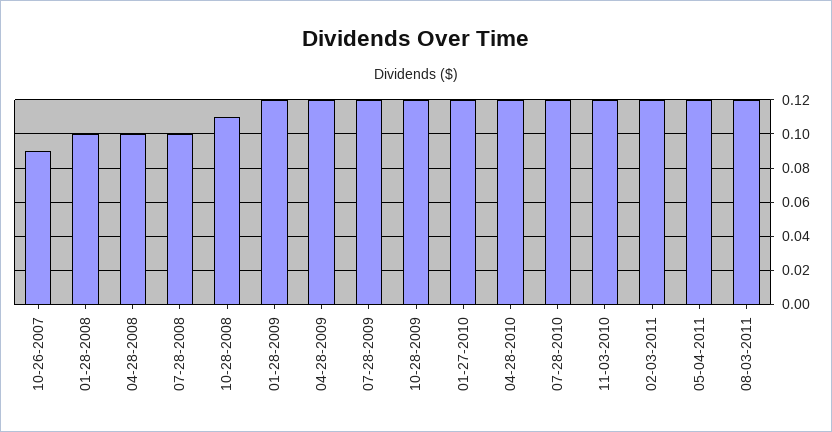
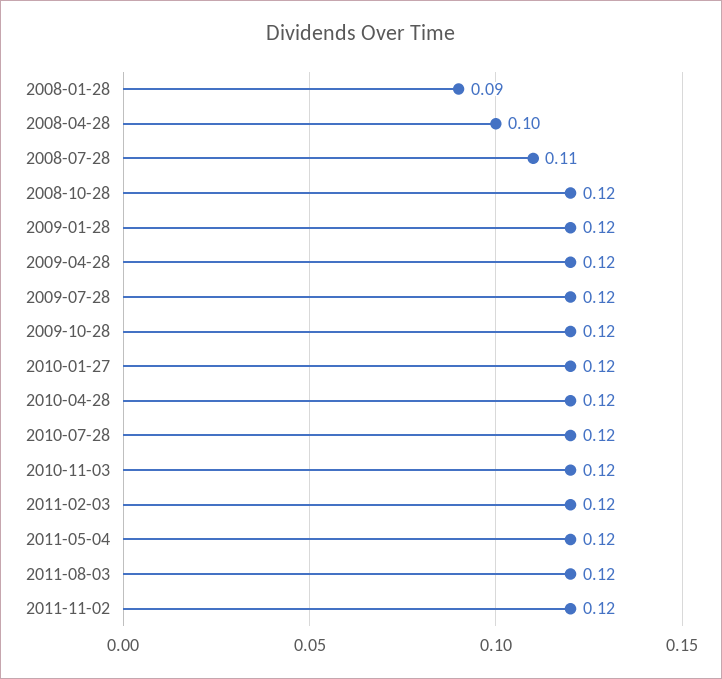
10-26-2007: 0.09 -> none
01-28-2008: 0.1 -> 0.09
07-28-2008: 0.1 -> 0.11
10-28-2008: 0.11 -> 0.12
2011-11-02: none -> 0.12

